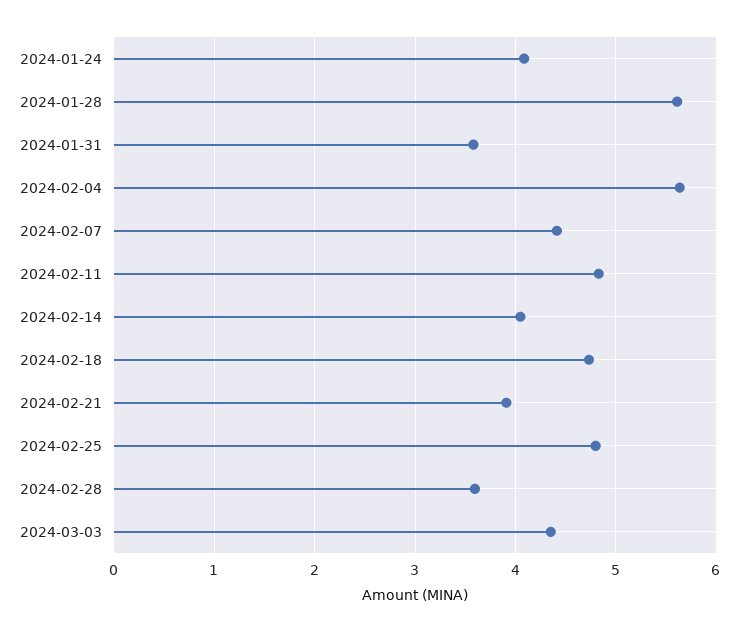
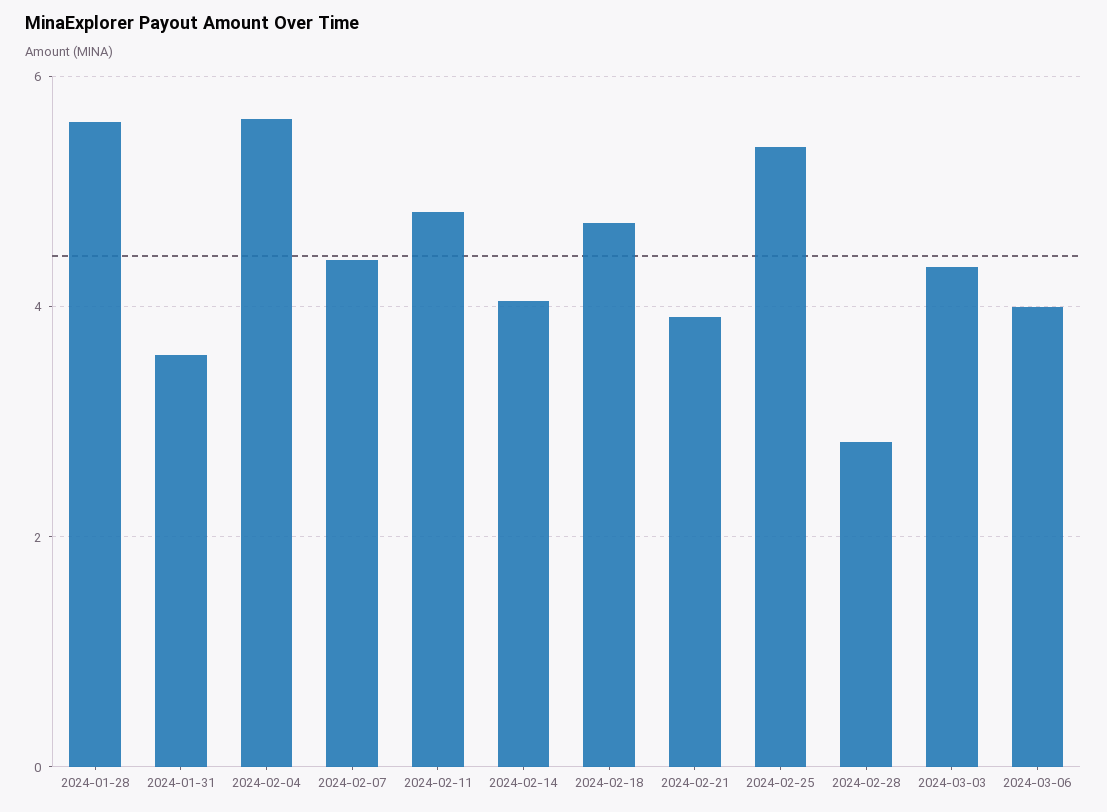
2024-01-24: 4.1 -> none
2024-02-25: 4.8 -> 5.4
2024-02-28: 3.6 -> 2.8
2024-03-06: none -> 4

